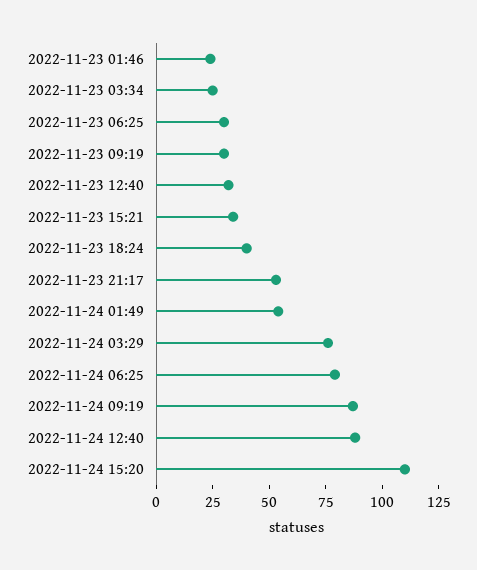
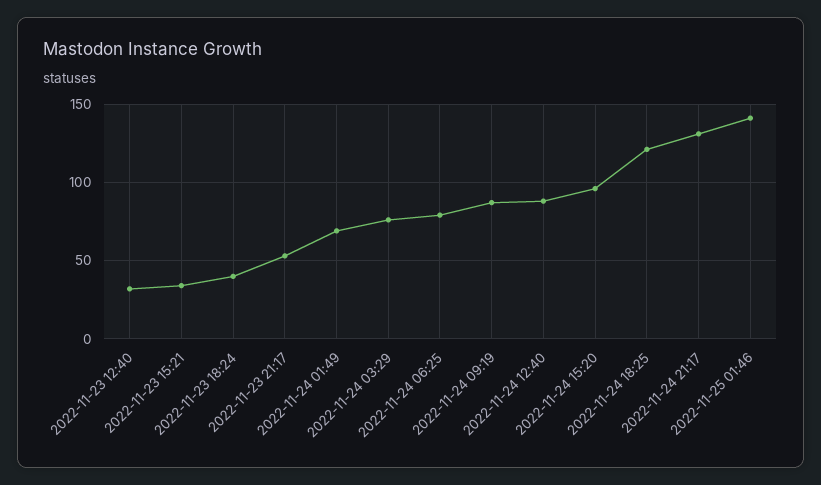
2022-11-23 01:46: 25 -> none
2022-11-23 03:34: 25 -> none
2022-11-23 06:25: 30 -> none
2022-11-23 09:19: 30 -> none
2022-11-24 01:49: 55 -> 70
2022-11-24 15:20: 110 -> 95
2022-11-24 18:25: none -> 120
2022-11-24 21:17: none -> 130
2022-11-25 01:46: none -> 140

